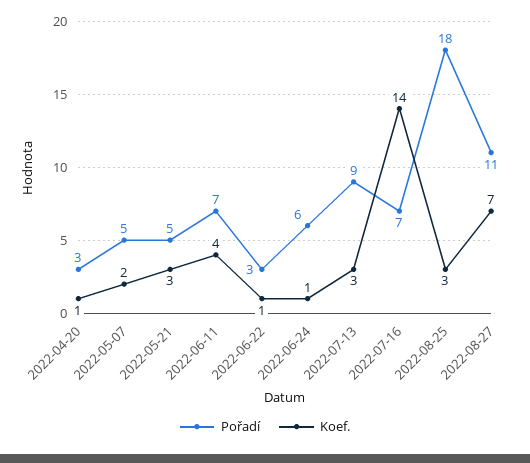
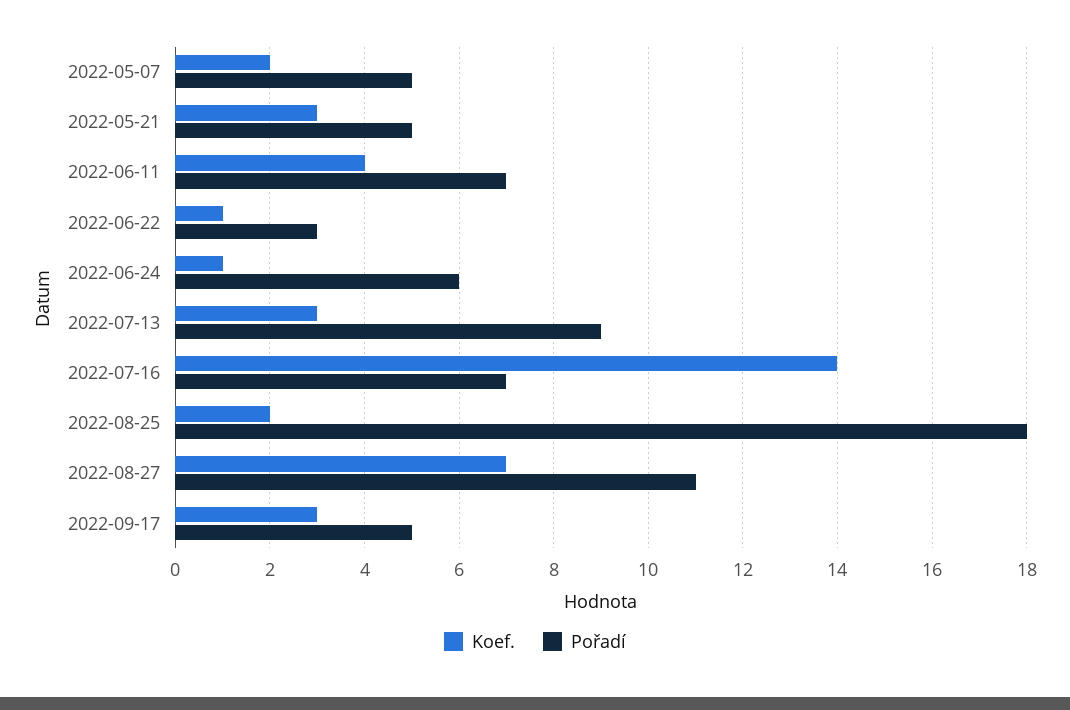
Pořadí, 2022-04-20: 3 -> none
Koef., 2022-04-20: 1 -> none
Koef., 2022-08-25: 3 -> 2
Koef., 2022-09-17: none -> 3
Pořadí, 2022-09-17: none -> 5

